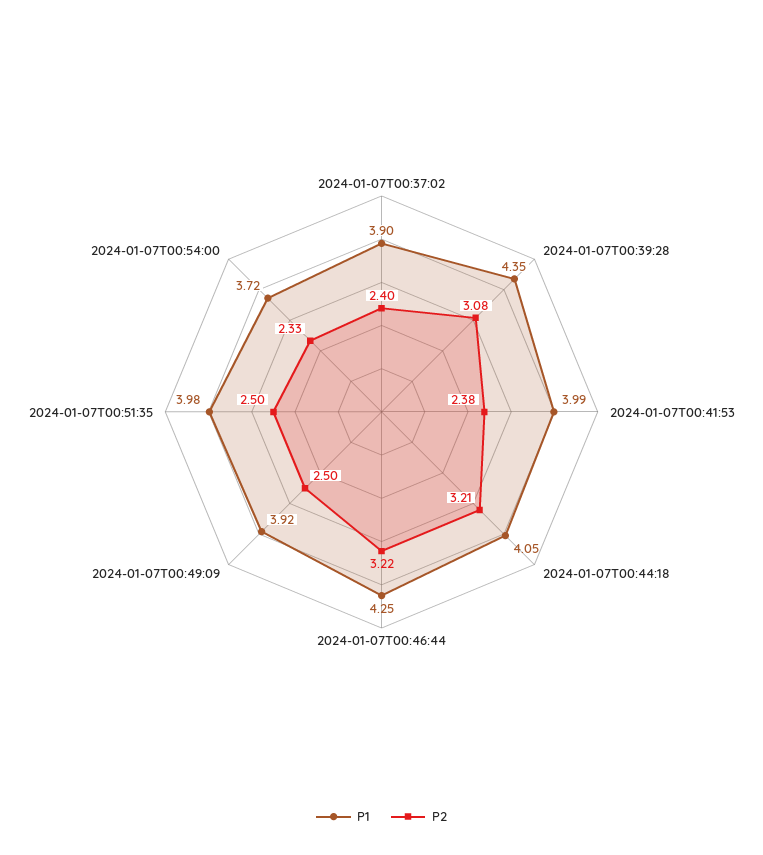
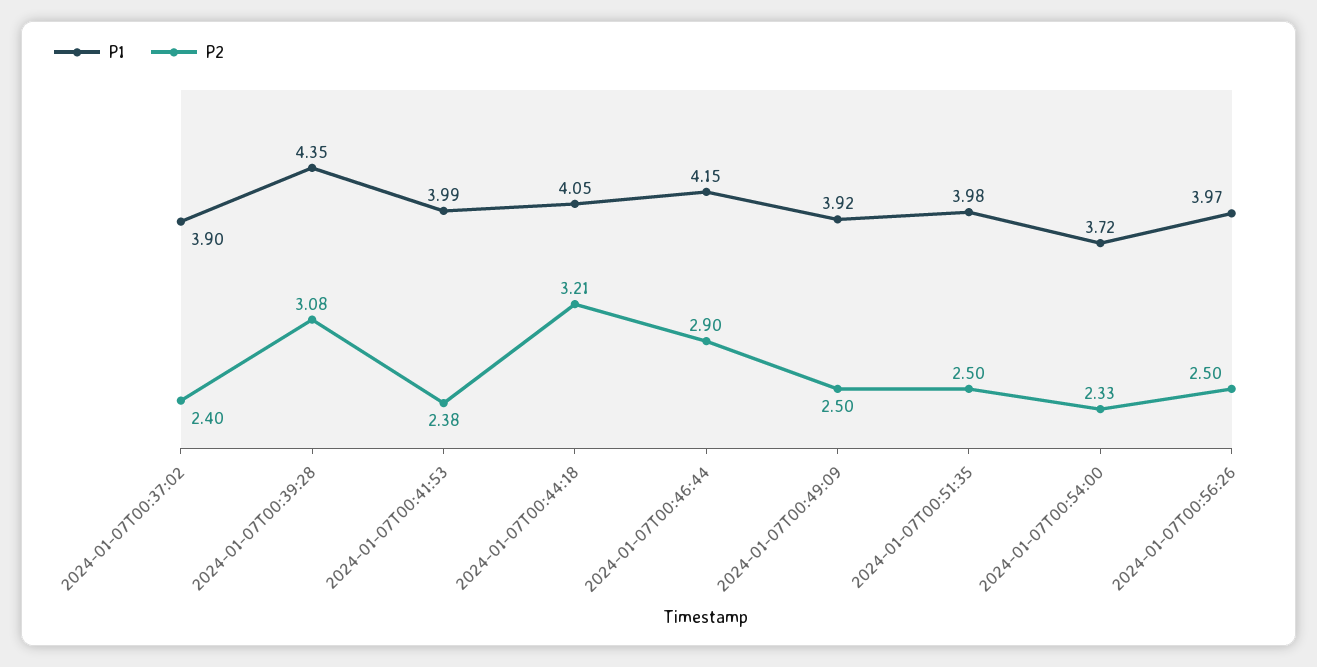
P1, 2024-01-07T00:46:44: 4.25 -> 4.15
P2, 2024-01-07T00:46:44: 3.22 -> 2.9
P1, 2024-01-07T00:56:26: none -> 3.97
P2, 2024-01-07T00:56:26: none -> 2.5

